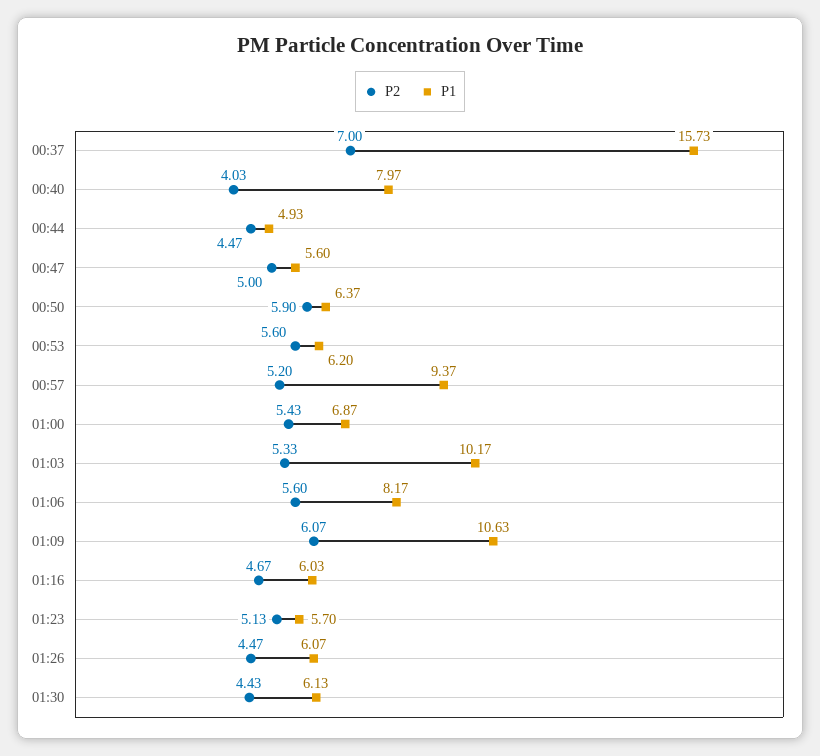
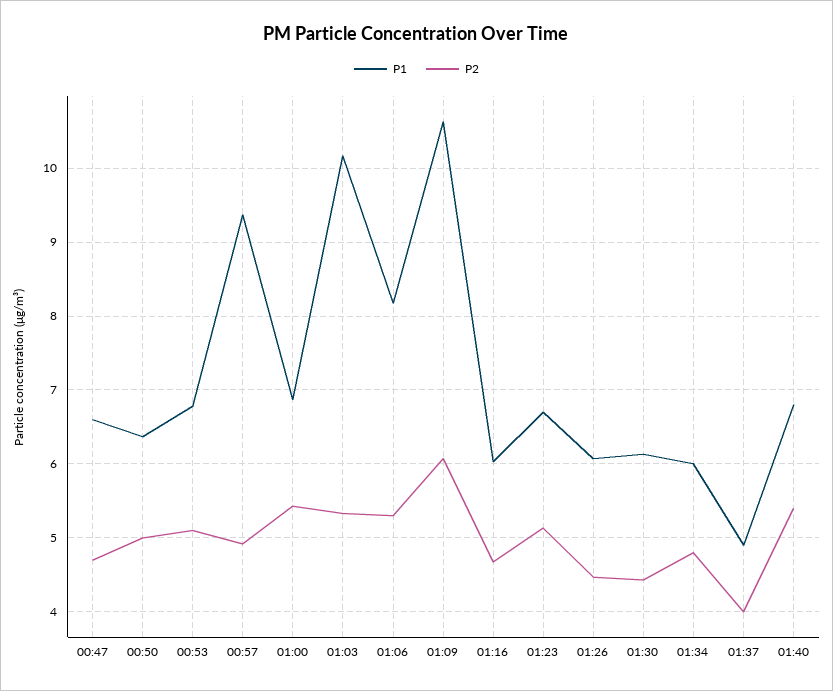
P2, 00:37: 7 -> none
P1, 00:37: 15.73 -> none
P2, 00:40: 4.03 -> none
P1, 00:40: 7.97 -> none
P2, 00:44: 4.47 -> none
P1, 00:44: 4.93 -> none
P2, 00:47: 5 -> 4.7
P1, 00:47: 5.6 -> 6.6
P2, 00:50: 5.9 -> 5
P2, 00:53: 5.6 -> 5.1
P1, 00:53: 6.2 -> 6.8
P2, 00:57: 5.2 -> 4.9
P2, 01:06: 5.6 -> 5.3
P1, 01:23: 5.7 -> 6.7
P1, 01:34: none -> 6
P2, 01:34: none -> 4.8
P1, 01:37: none -> 4.9
P2, 01:37: none -> 4
P1, 01:40: none -> 6.8
P2, 01:40: none -> 5.4

